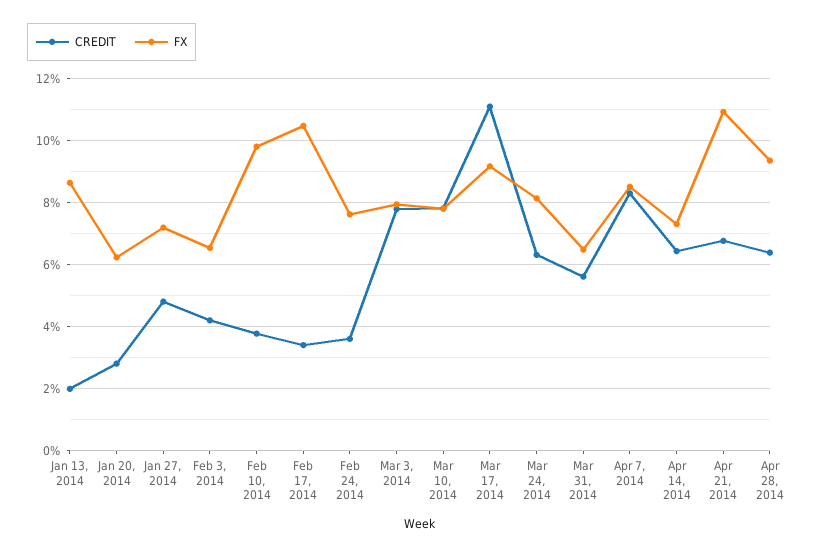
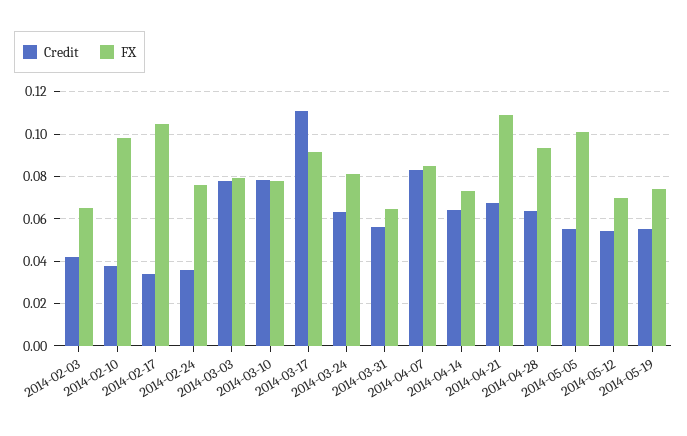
CREDIT, Jan 13, 2014: 0.02 -> none
FX, Jan 13, 2014: 0.086 -> none
CREDIT, Jan 20, 2014: 0.028 -> none
FX, Jan 20, 2014: 0.062 -> none
CREDIT, Jan 27, 2014: 0.048 -> none
FX, Jan 27, 2014: 0.072 -> none
CREDIT, 2014-05-05: none -> 0.055
FX, 2014-05-05: none -> 0.1
CREDIT, 2014-05-12: none -> 0.055
FX, 2014-05-12: none -> 0.07
CREDIT, 2014-05-19: none -> 0.055
FX, 2014-05-19: none -> 0.075

